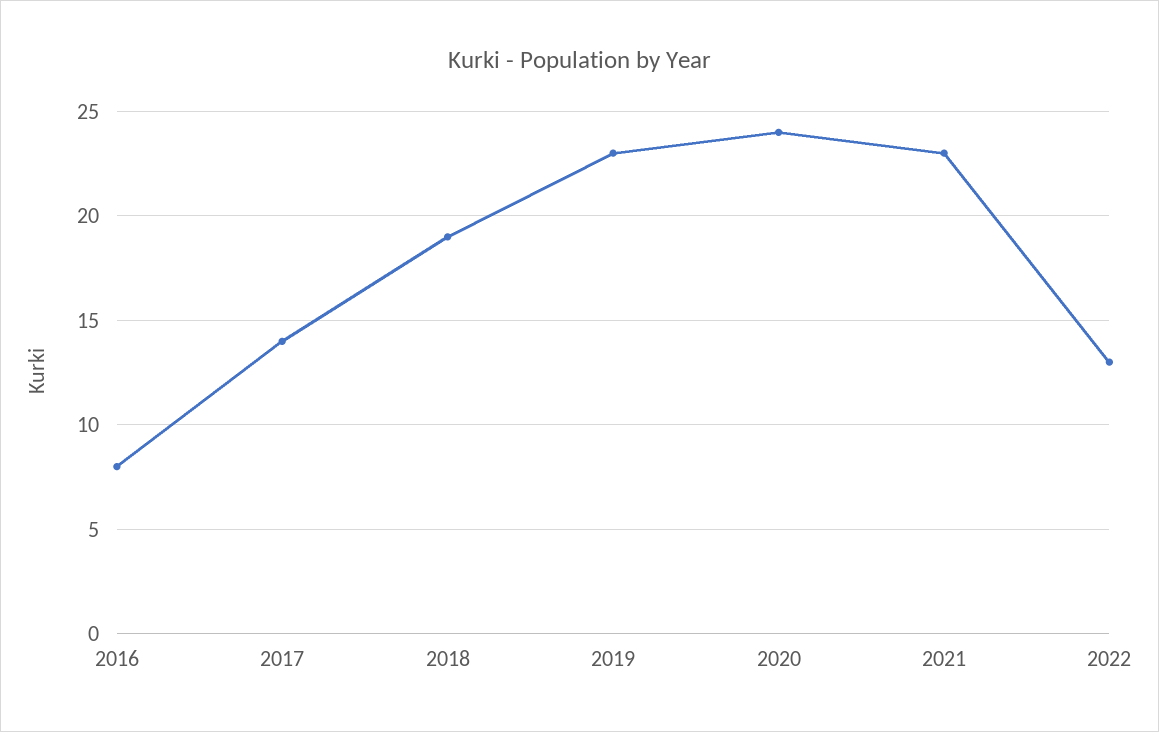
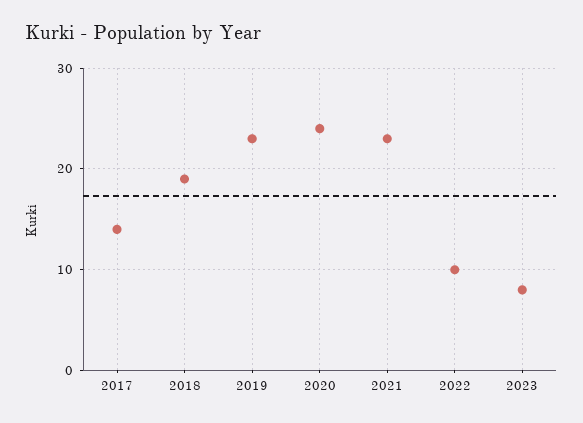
2016: 8 -> none
2022: 13 -> 10
2023: none -> 8

